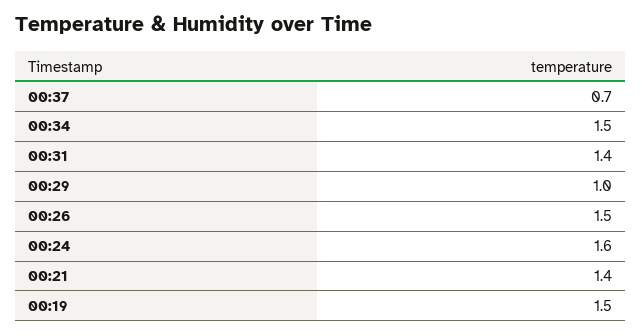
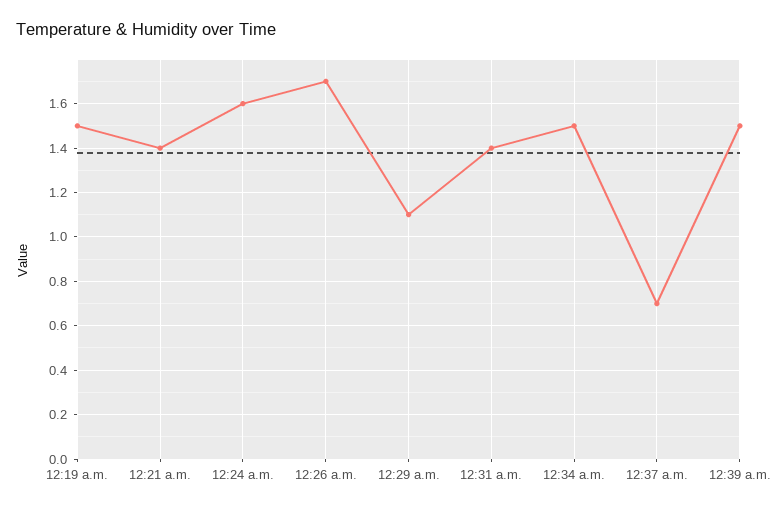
00:29: 1 -> 1.1
00:26: 1.5 -> 1.7
12:39 a.m.: none -> 1.5

